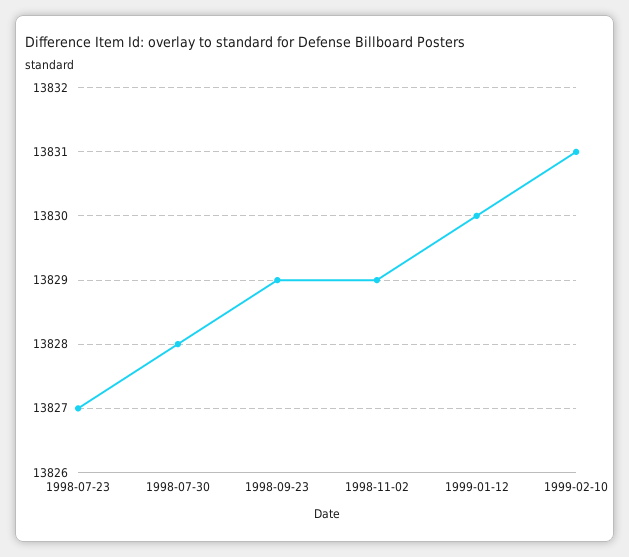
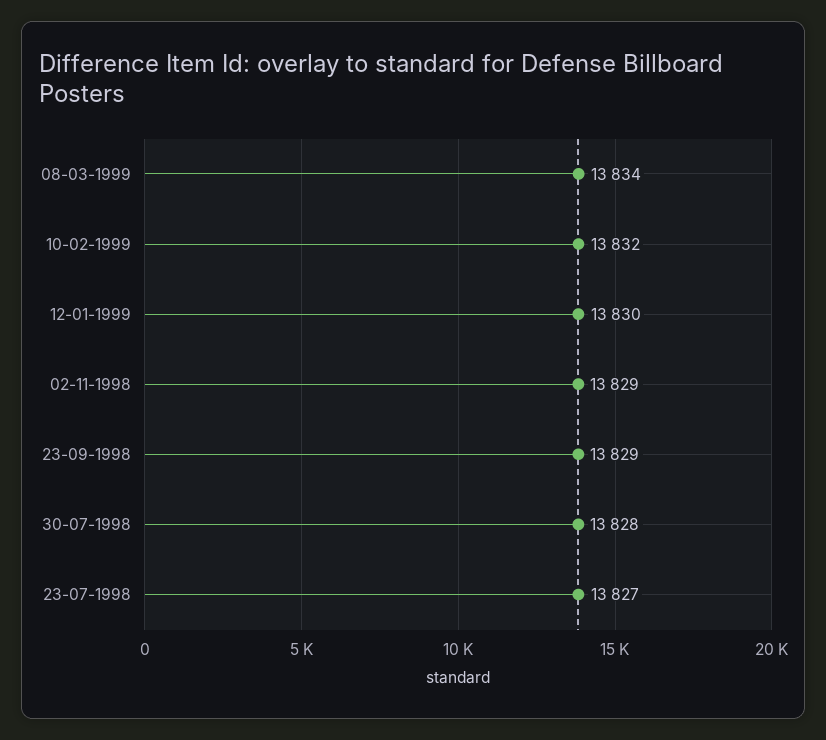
1999-02-10: 13831 -> 13832
08-03-1999: none -> 13834

